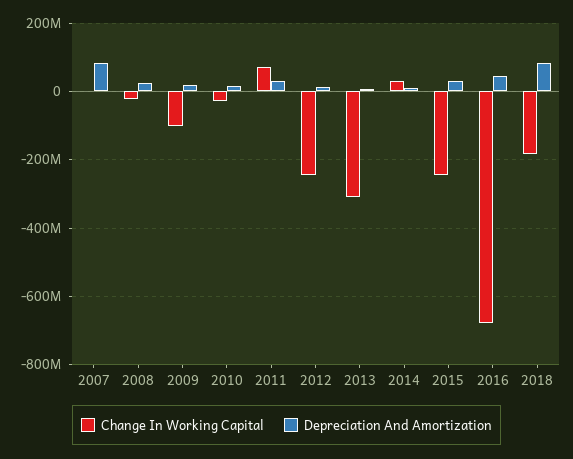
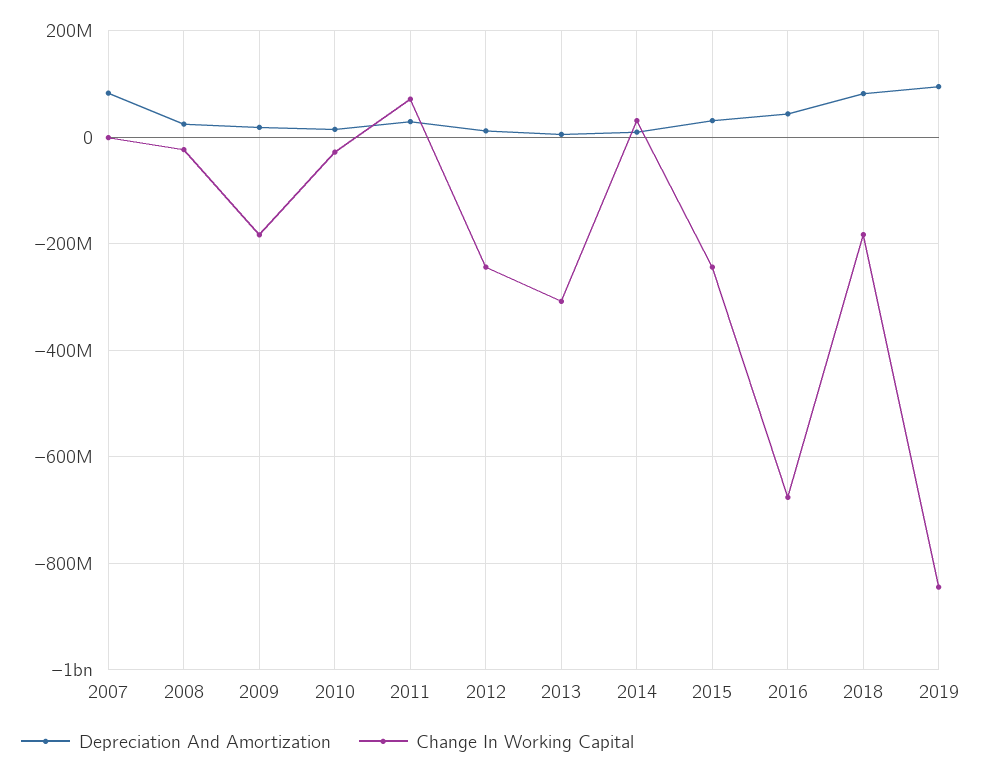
Change In Working Capital, 2009: -100000000 -> -180000000
Depreciation And Amortization, 2019: none -> 100000000
Change In Working Capital, 2019: none -> -840000000

